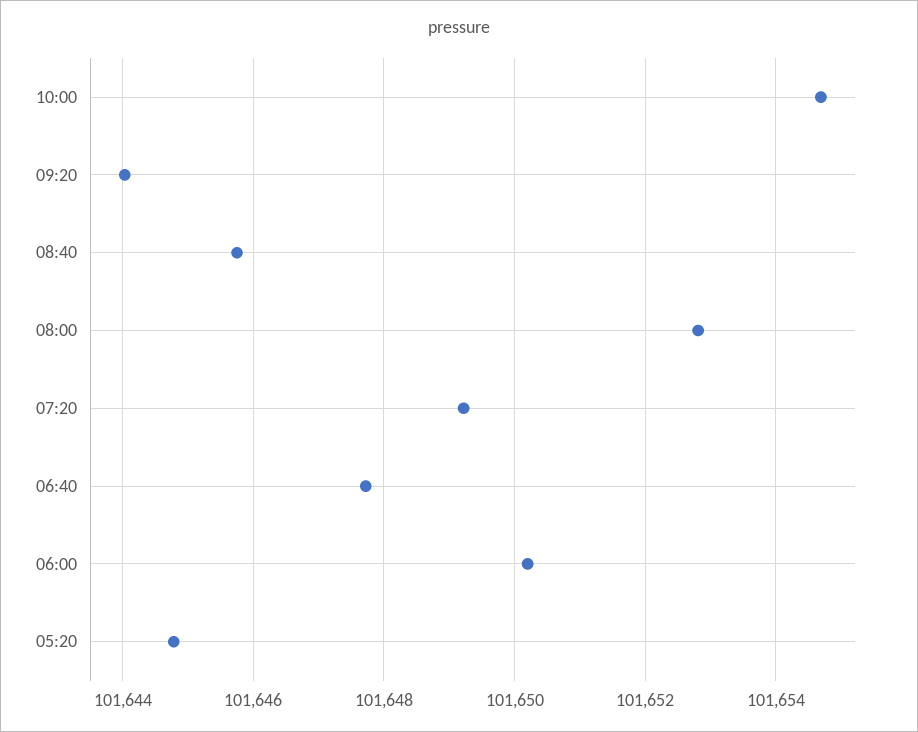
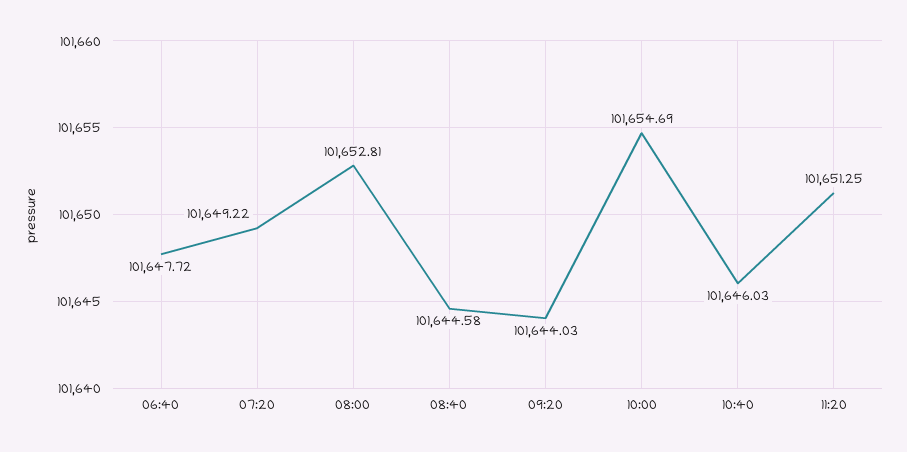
08:40: 101645.8 -> 101644.58
06:00: 101650.2 -> none
05:20: 101644.8 -> none
10:40: none -> 101646.03
11:20: none -> 101651.25

